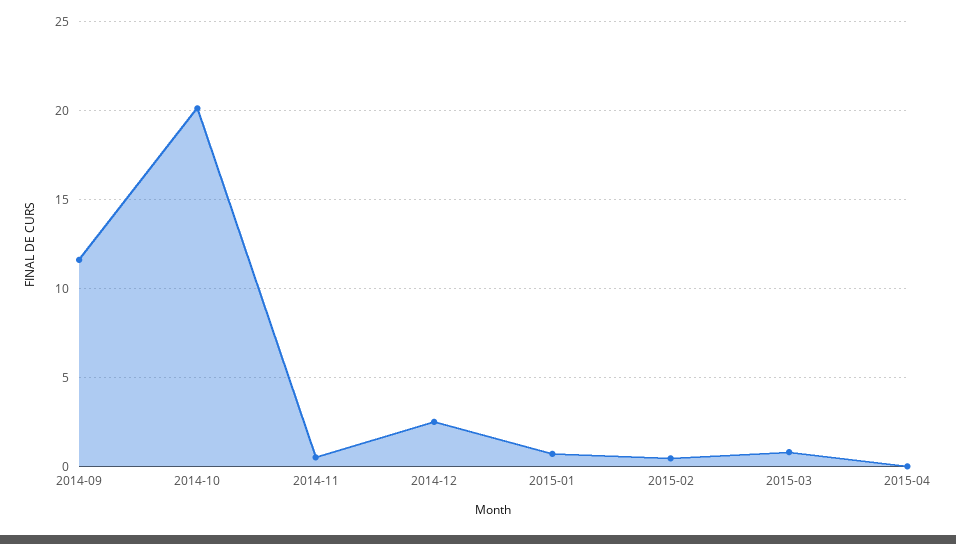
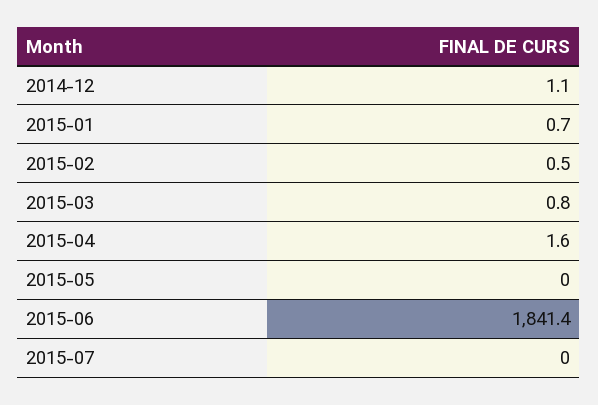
2014-09: 11.5 -> none
2014-10: 20 -> none
2014-11: 0.5 -> none
2014-12: 2.5 -> 1.1
2015-04: 0 -> 1.6
2015-05: none -> 0
2015-06: none -> 1841.4
2015-07: none -> 0

